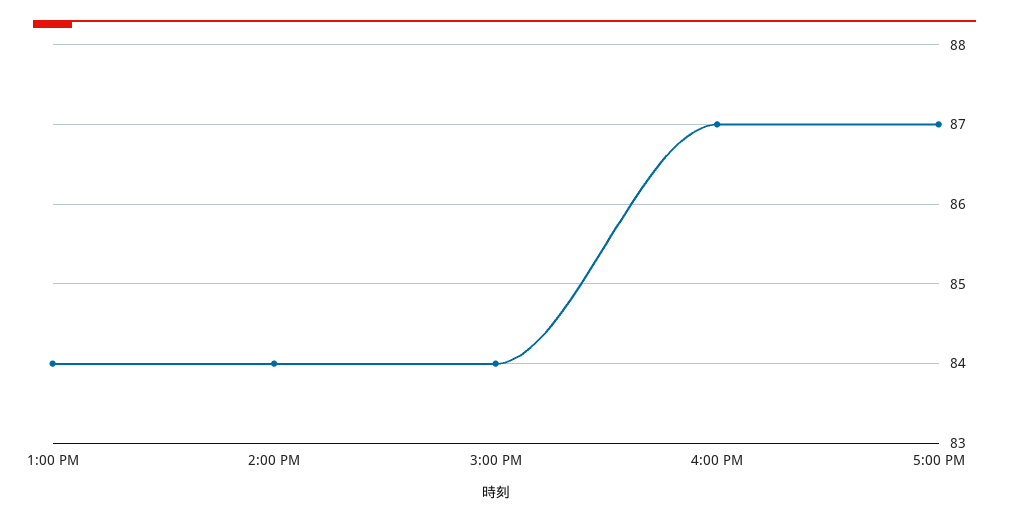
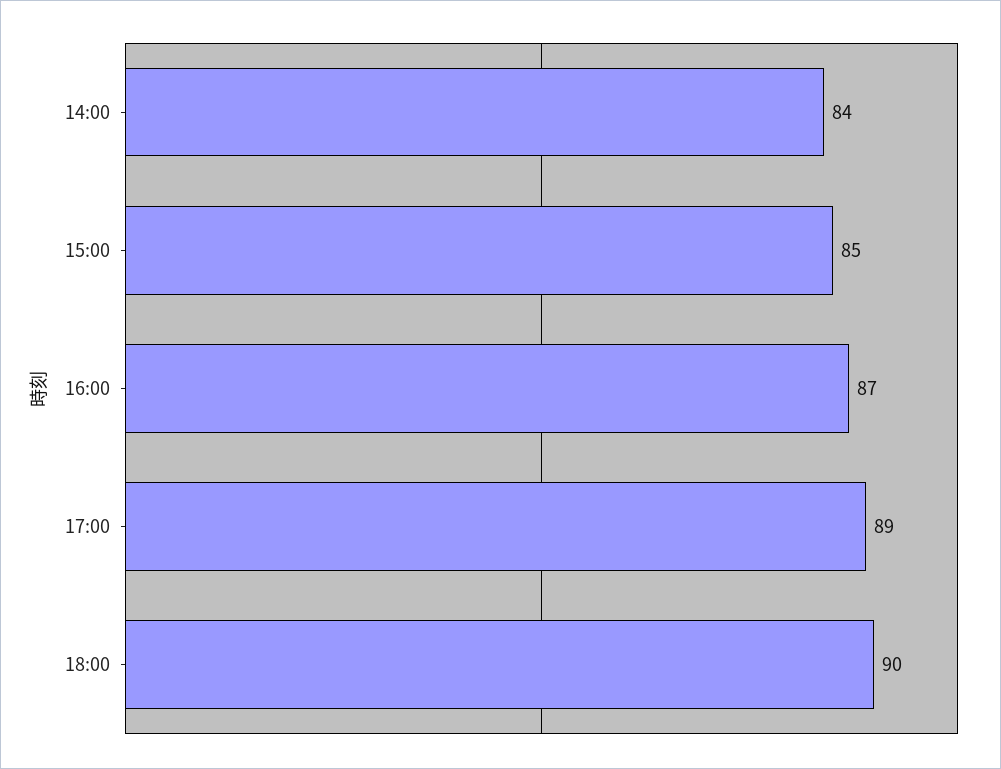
1:00 PM: 84 -> none
3:00 PM: 84 -> 85
5:00 PM: 87 -> 89
18:00: none -> 90

